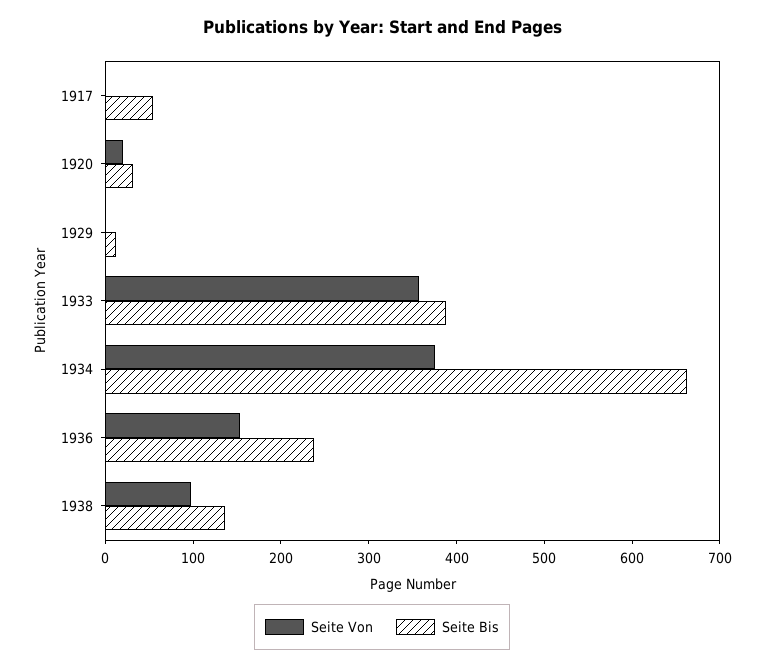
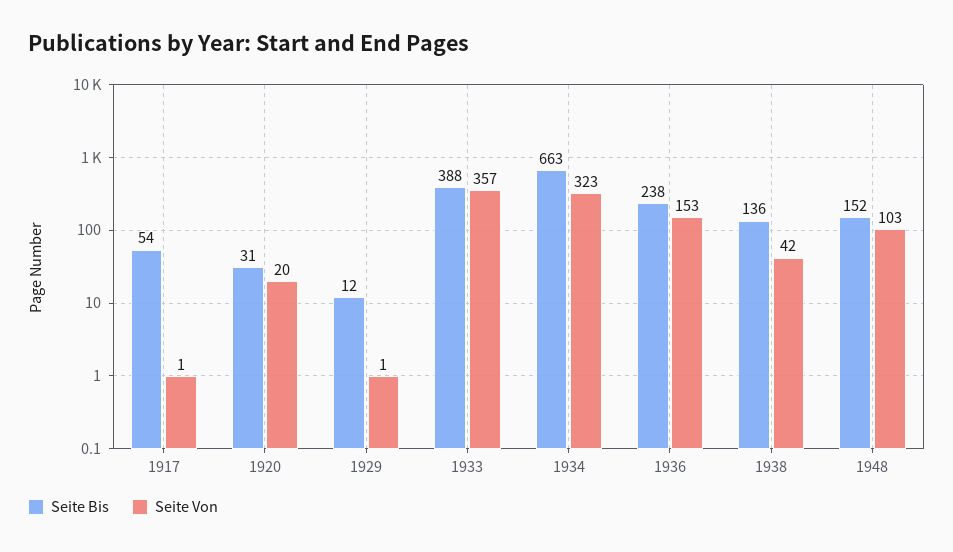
Seite Von, 1934: 380 -> 323
Seite Von, 1938: 100 -> 42
Seite Bis, 1948: none -> 152
Seite Von, 1948: none -> 103

